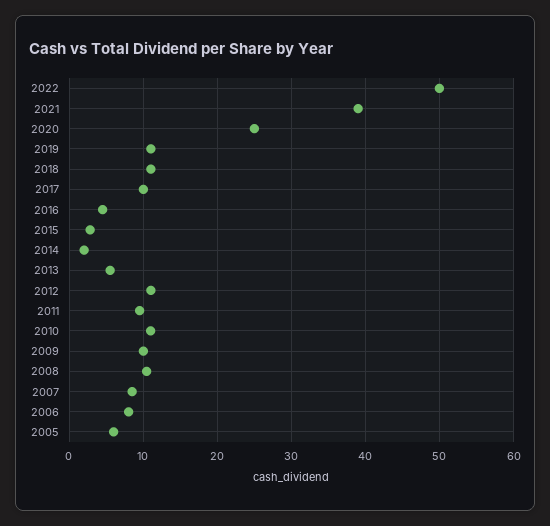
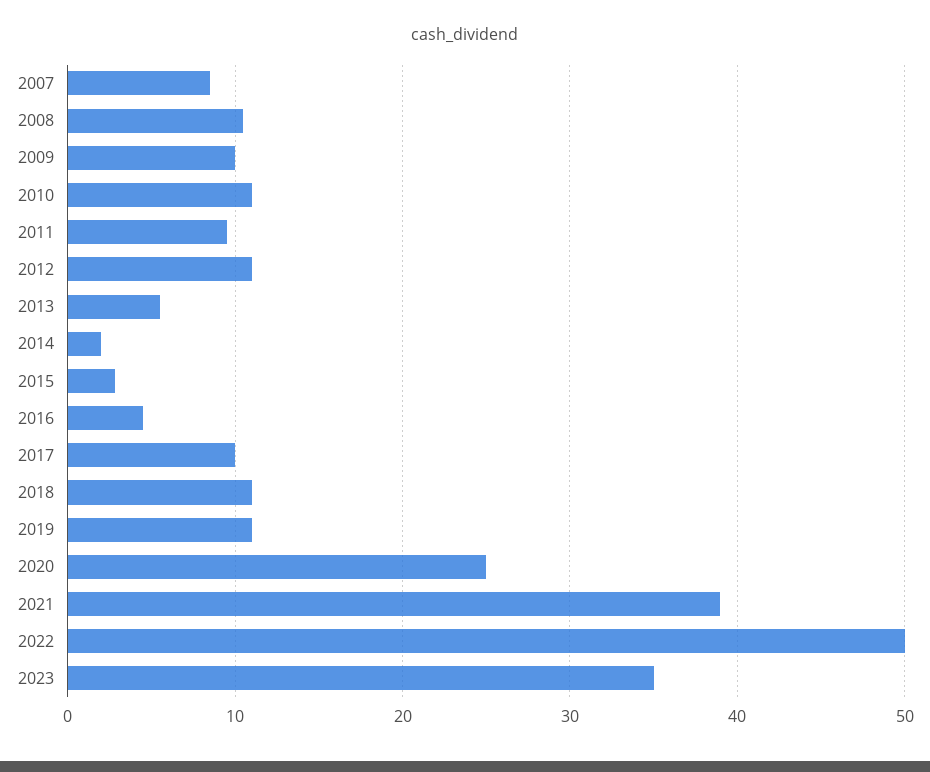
2006: 8 -> none
2005: 6 -> none
2023: none -> 35

